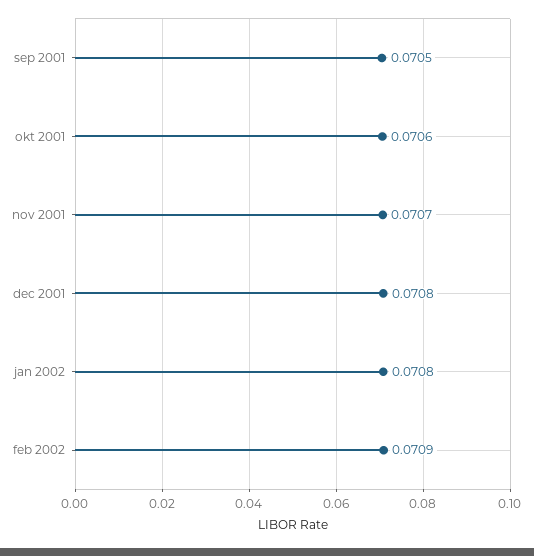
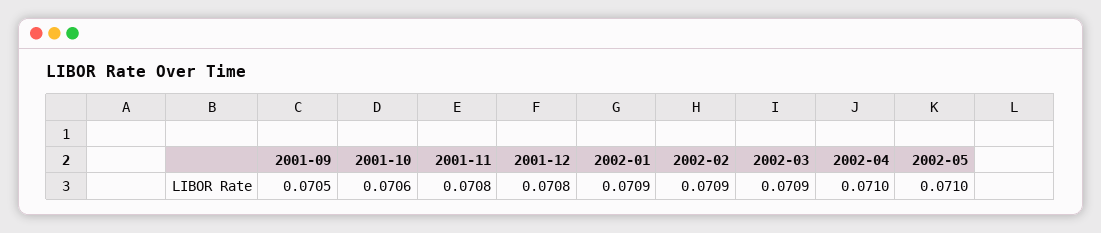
nov 2001: 0.0707 -> 0.0708
jan 2002: 0.0708 -> 0.0709
2002-03: none -> 0.0709
2002-04: none -> 0.071
2002-05: none -> 0.071

